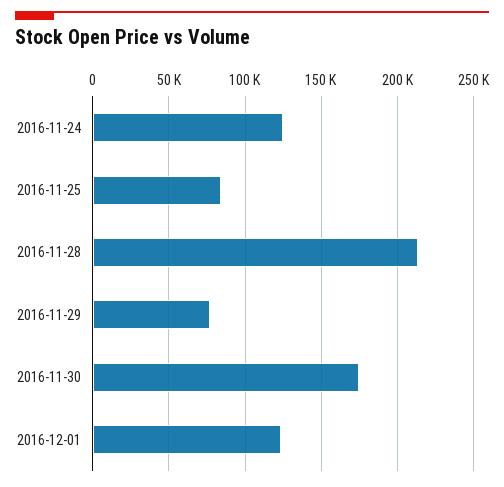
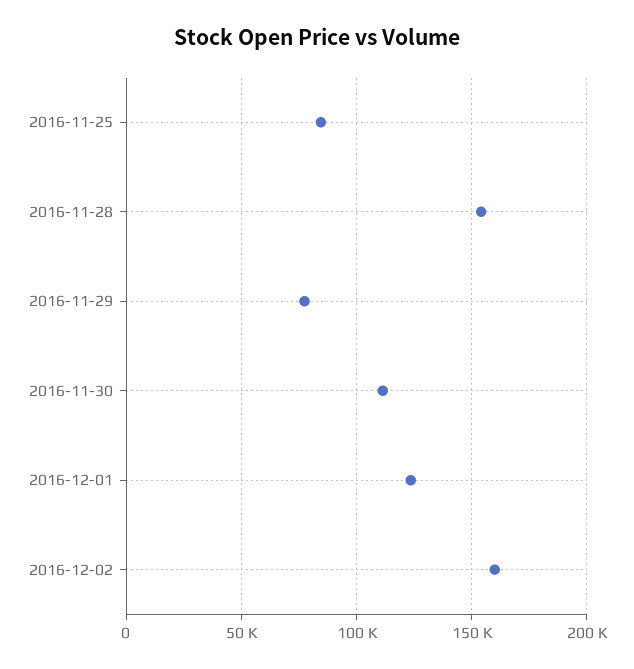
2016-11-24: 125000 -> none
2016-11-28: 215000 -> 155000
2016-11-30: 175000 -> 110000
2016-12-02: none -> 160000

